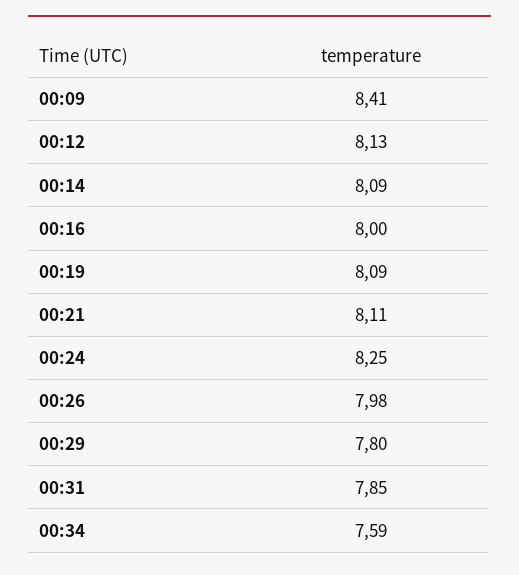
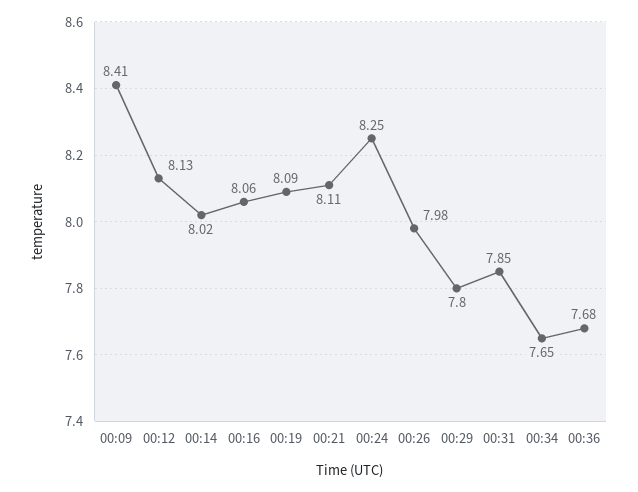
00:14: 8.09 -> 8.02
00:16: 8 -> 8.06
00:34: 7.59 -> 7.65
00:36: none -> 7.68

